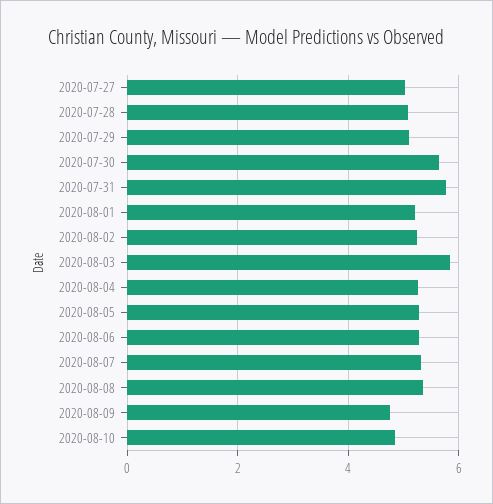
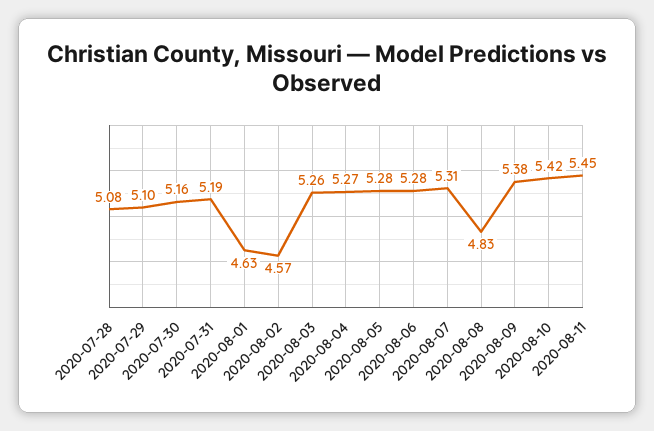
2020-07-27: 5 -> none
2020-07-30: 5.6 -> 5.16
2020-07-31: 5.8 -> 5.19
2020-08-01: 5.2 -> 4.63
2020-08-02: 5.2 -> 4.57
2020-08-03: 5.8 -> 5.26
2020-08-08: 5.4 -> 4.83
2020-08-09: 4.8 -> 5.38
2020-08-10: 4.8 -> 5.42
2020-08-11: none -> 5.45

